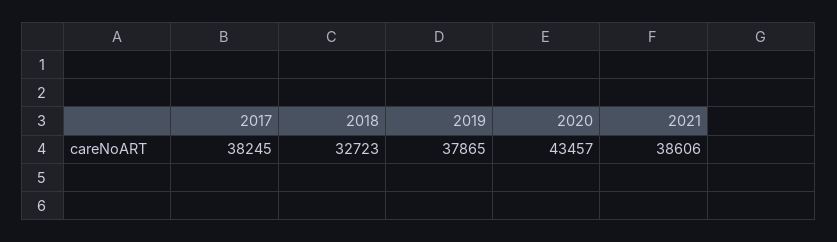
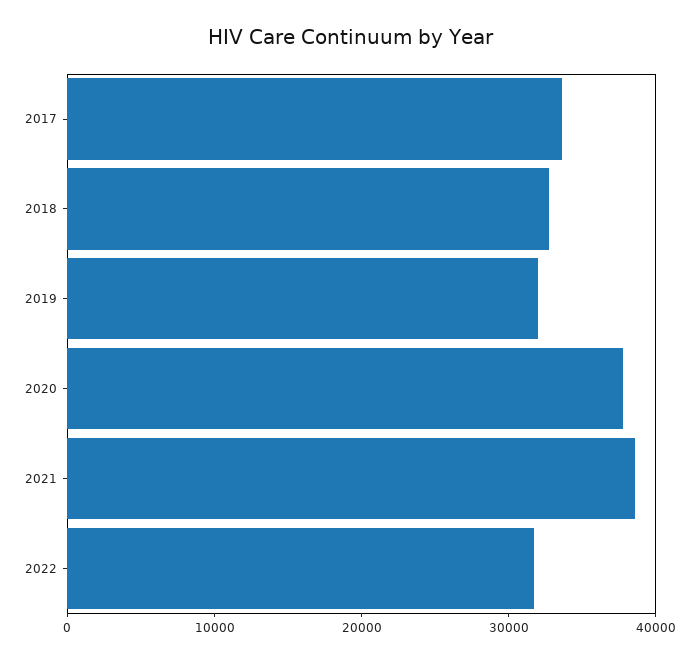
2017: 38245 -> 34000
2019: 37865 -> 32000
2020: 43457 -> 38000
2022: none -> 32000

